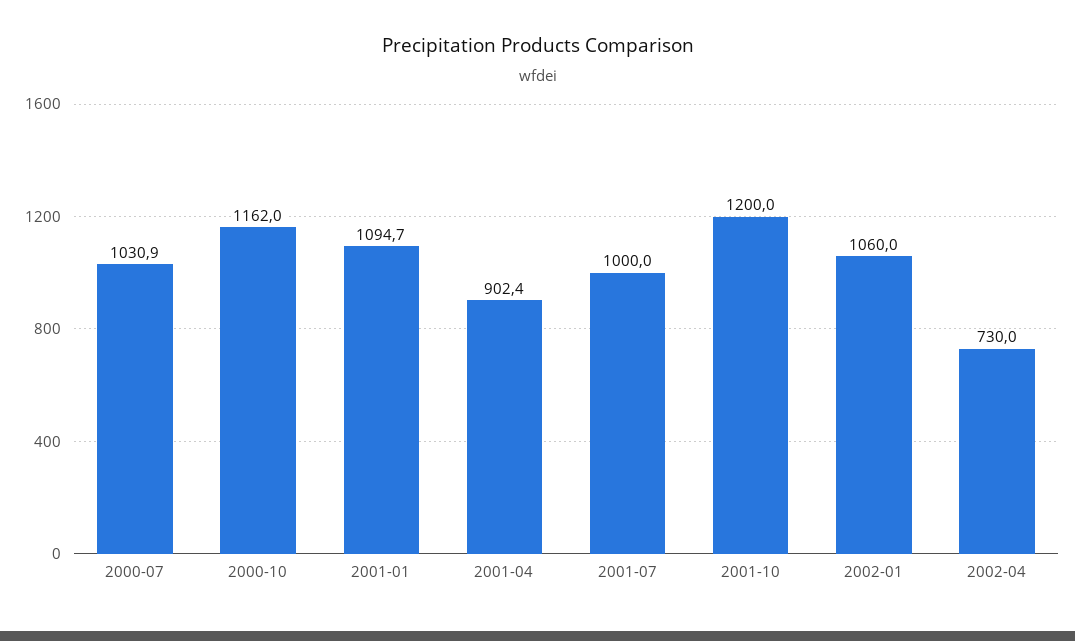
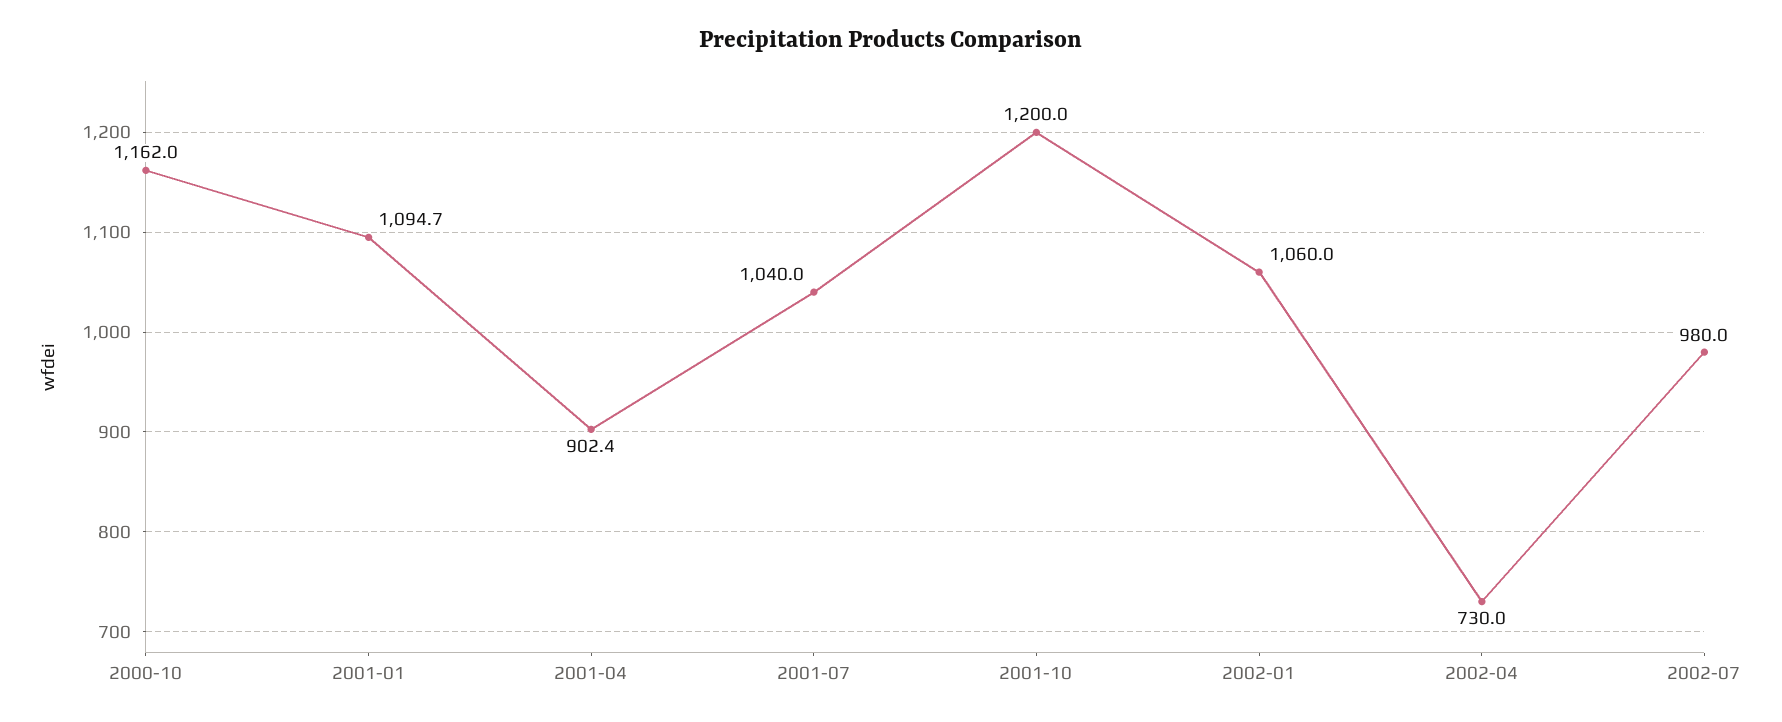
2000-07: 1030.9 -> none
2001-07: 1000 -> 1040
2002-07: none -> 980

